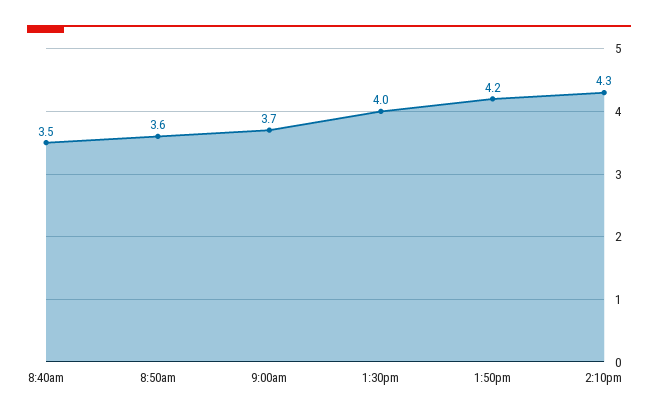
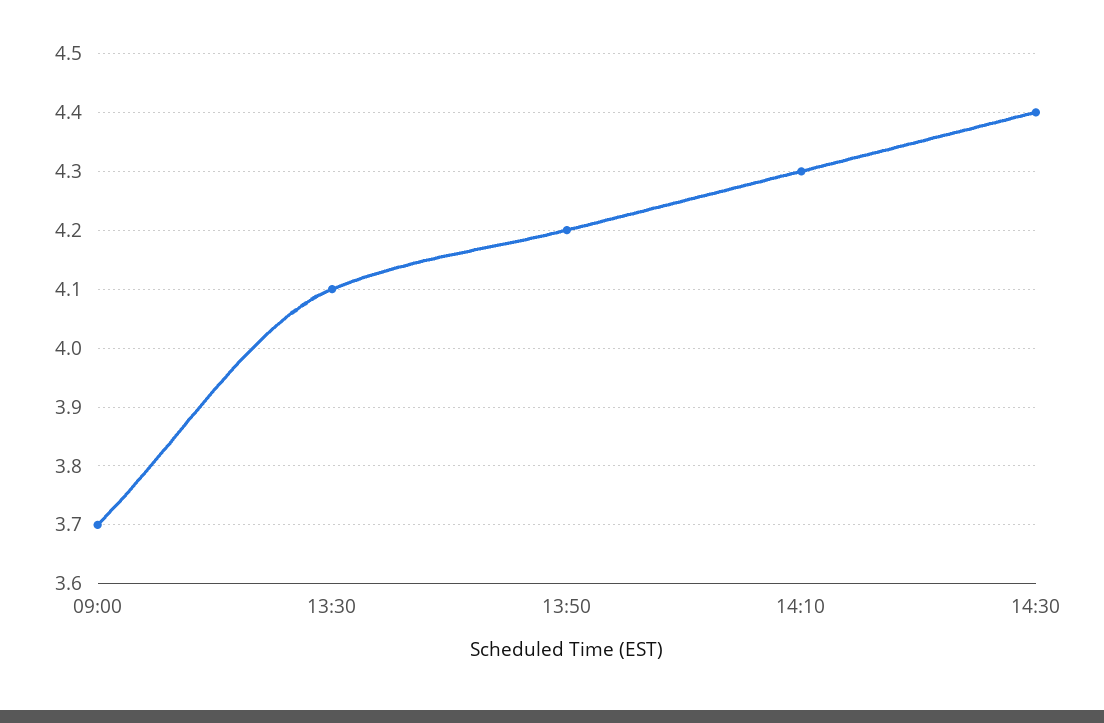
8:40am: 3.5 -> none
8:50am: 3.6 -> none
1:30pm: 4 -> 4.1
14:30: none -> 4.4

